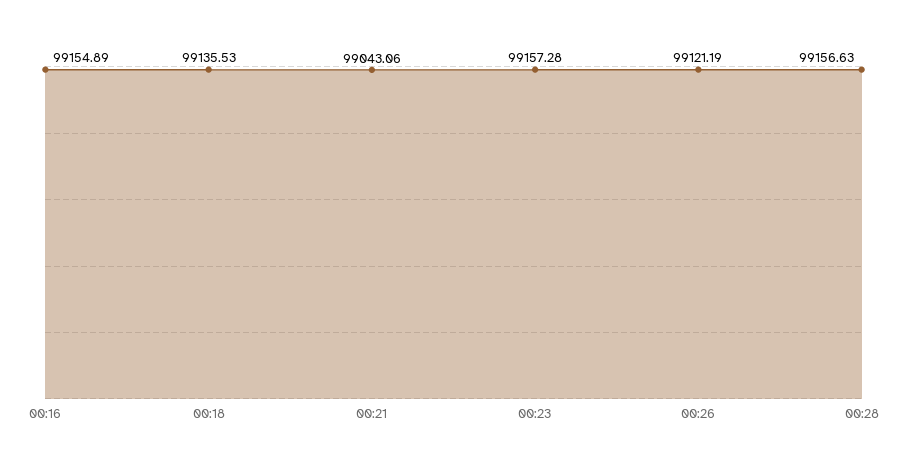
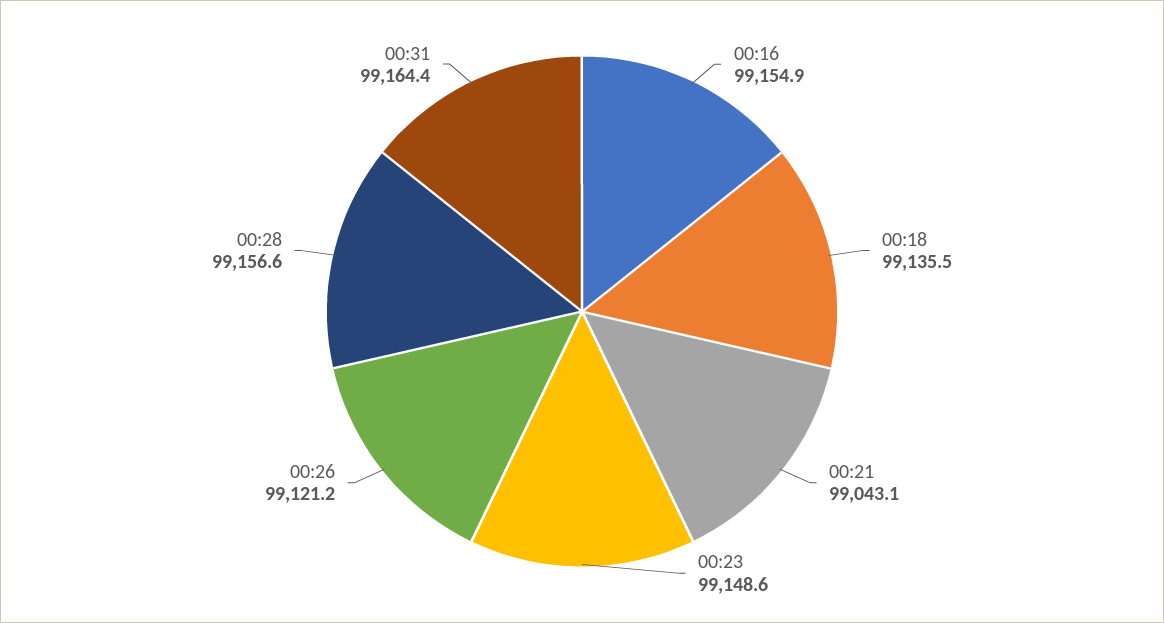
00:23: 99157.28 -> 99148.6
00:31: none -> 99164.4

